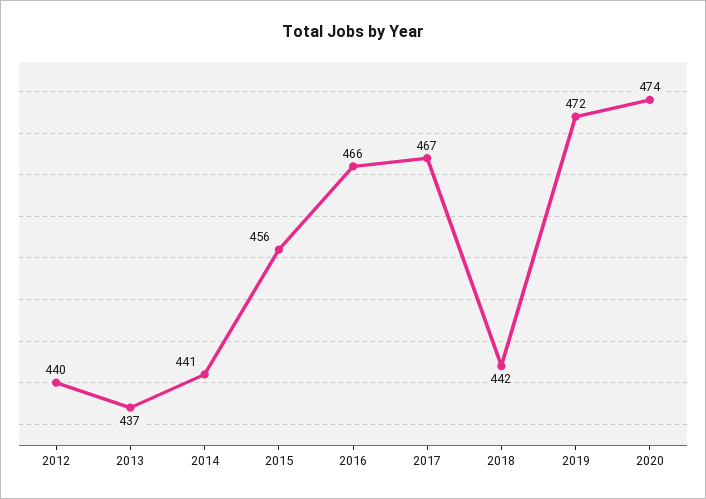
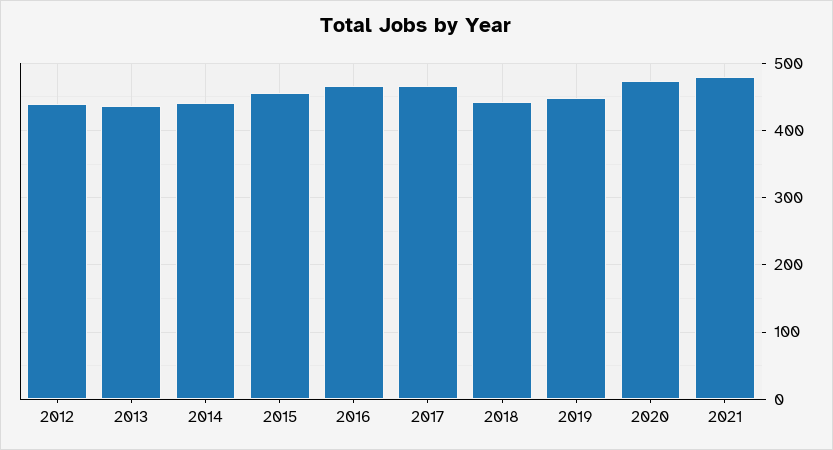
2019: 472 -> 450
2021: none -> 480

